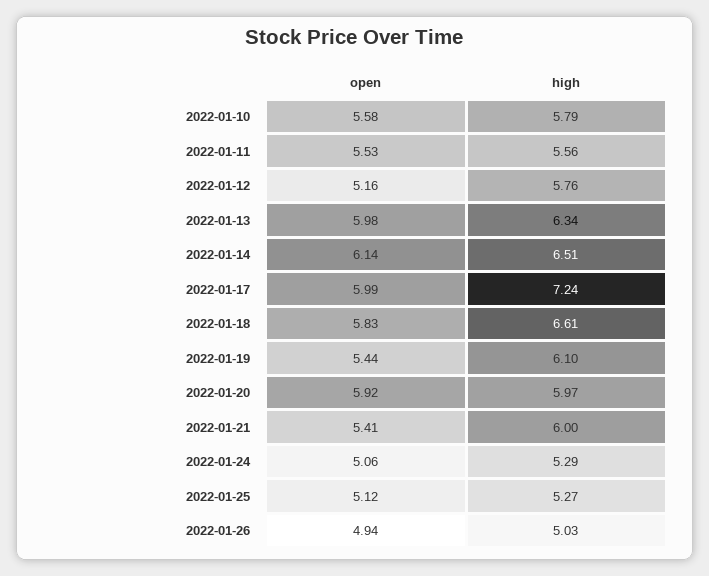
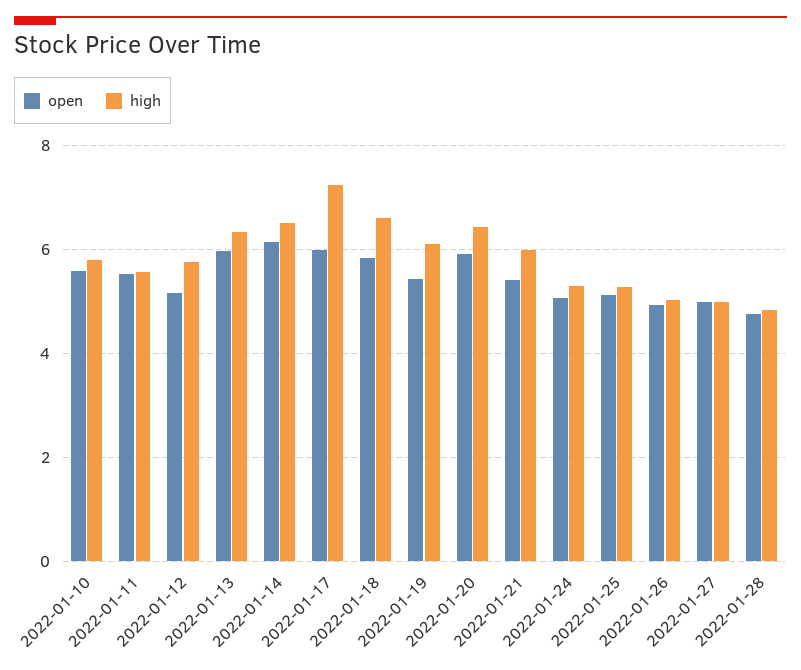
high, 2022-01-20: 5.97 -> 6.4
open, 2022-01-27: none -> 5
high, 2022-01-27: none -> 5
open, 2022-01-28: none -> 4.8
high, 2022-01-28: none -> 4.8

